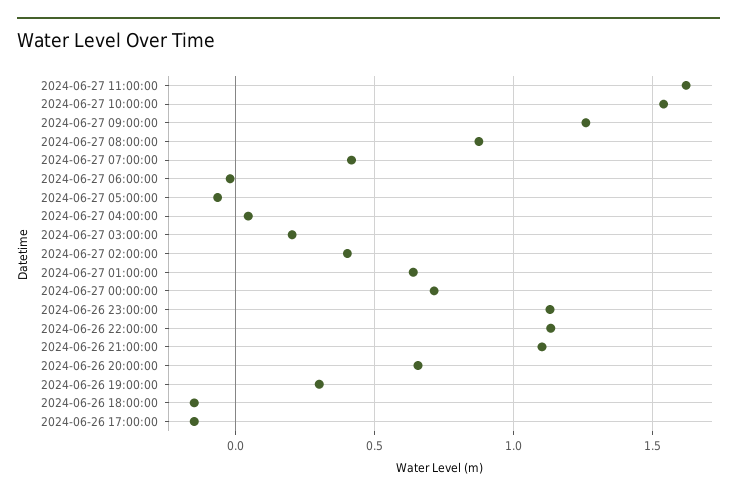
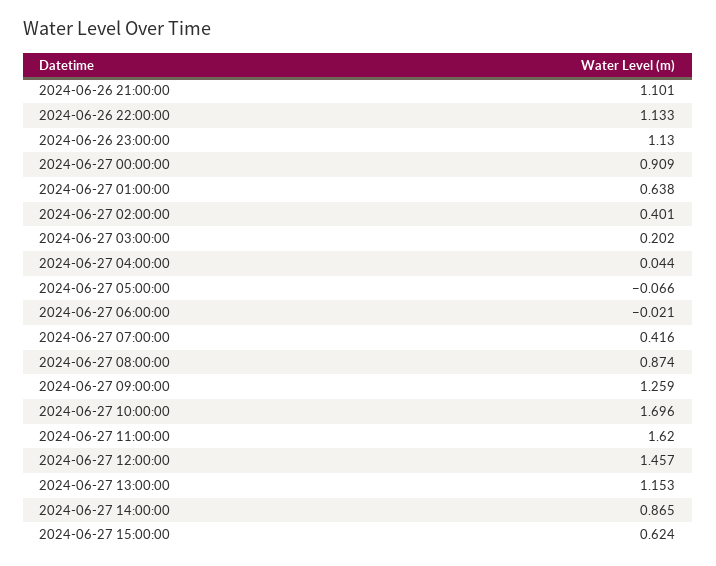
2024-06-27 10:00:00: 1.55 -> 1.696
2024-06-27 00:00:00: 0.7 -> 0.909
2024-06-26 20:00:00: 0.65 -> none
2024-06-26 19:00:00: 0.3 -> none
2024-06-26 18:00:00: -0.15 -> none
2024-06-26 17:00:00: -0.15 -> none
2024-06-27 12:00:00: none -> 1.457
2024-06-27 13:00:00: none -> 1.153
2024-06-27 14:00:00: none -> 0.865
2024-06-27 15:00:00: none -> 0.624

